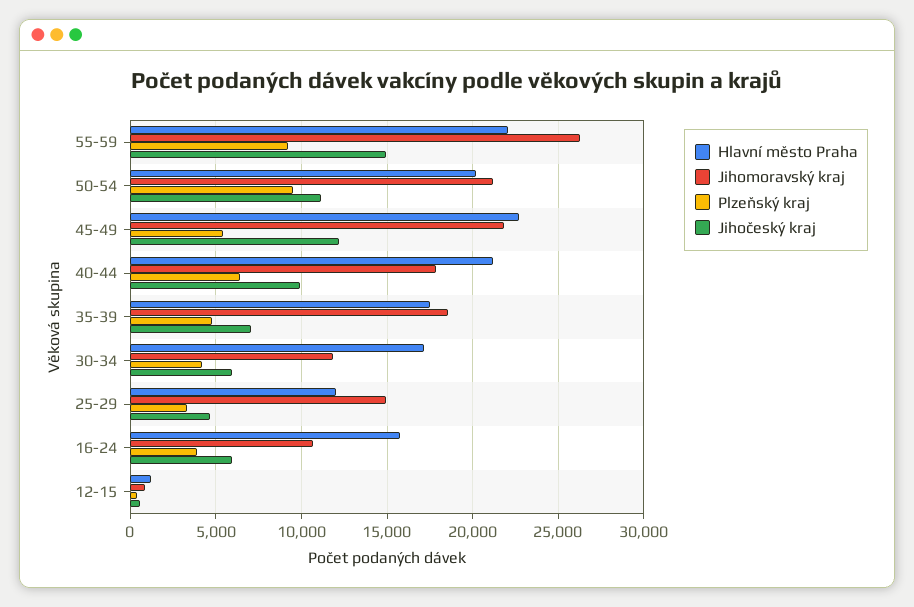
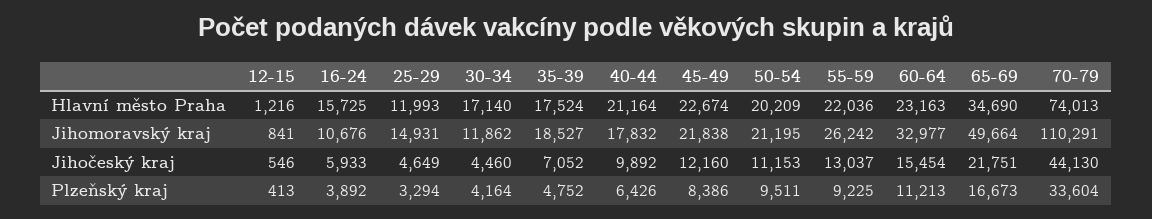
Jihočeský kraj, 55-59: 15000 -> 13037
Plzeňský kraj, 45-49: 5500 -> 8386
Jihočeský kraj, 30-34: 6000 -> 4460
Hlavní město Praha, 60-64: none -> 23163
Hlavní město Praha, 65-69: none -> 34690
Hlavní město Praha, 70-79: none -> 74013
Jihomoravský kraj, 60-64: none -> 32977
Jihomoravský kraj, 65-69: none -> 49664
Jihomoravský kraj, 70-79: none -> 110291
Jihočeský kraj, 60-64: none -> 15454
Jihočeský kraj, 65-69: none -> 21751
Jihočeský kraj, 70-79: none -> 44130
Plzeňský kraj, 60-64: none -> 11213
Plzeňský kraj, 65-69: none -> 16673
Plzeňský kraj, 70-79: none -> 33604

